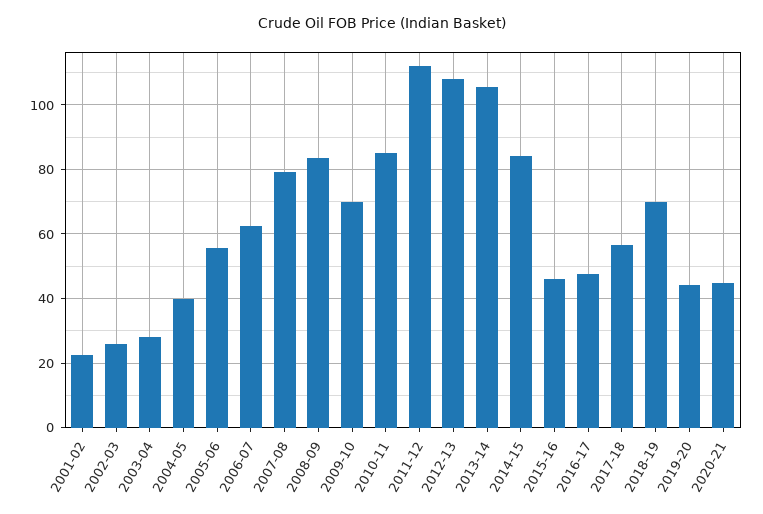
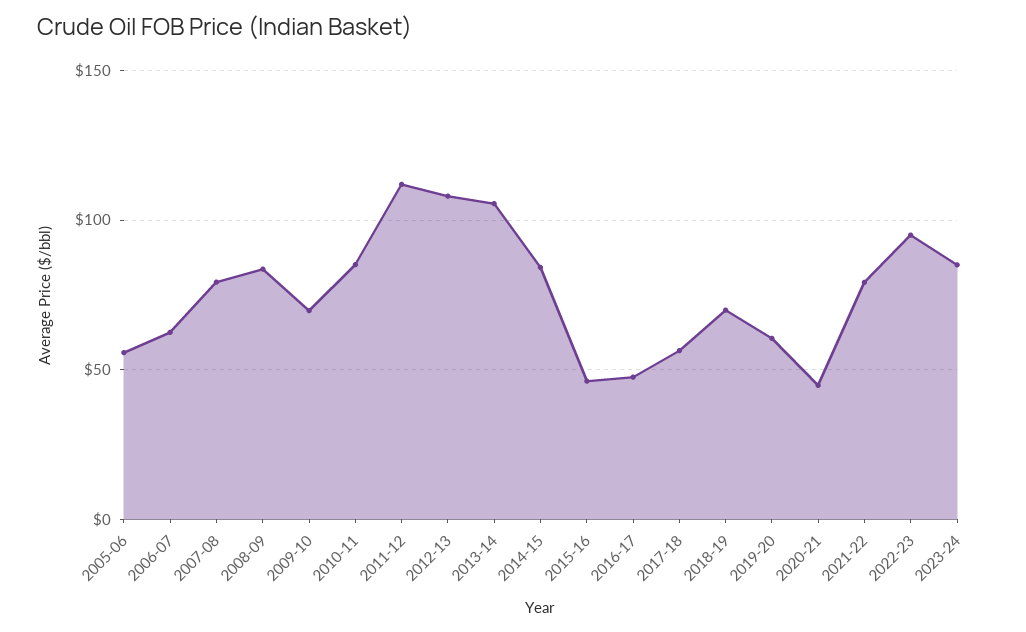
2001-02: 22 -> none
2002-03: 26 -> none
2003-04: 28 -> none
2004-05: 40 -> none
2019-20: 44 -> 60
2021-22: none -> 80
2022-23: none -> 95
2023-24: none -> 85

